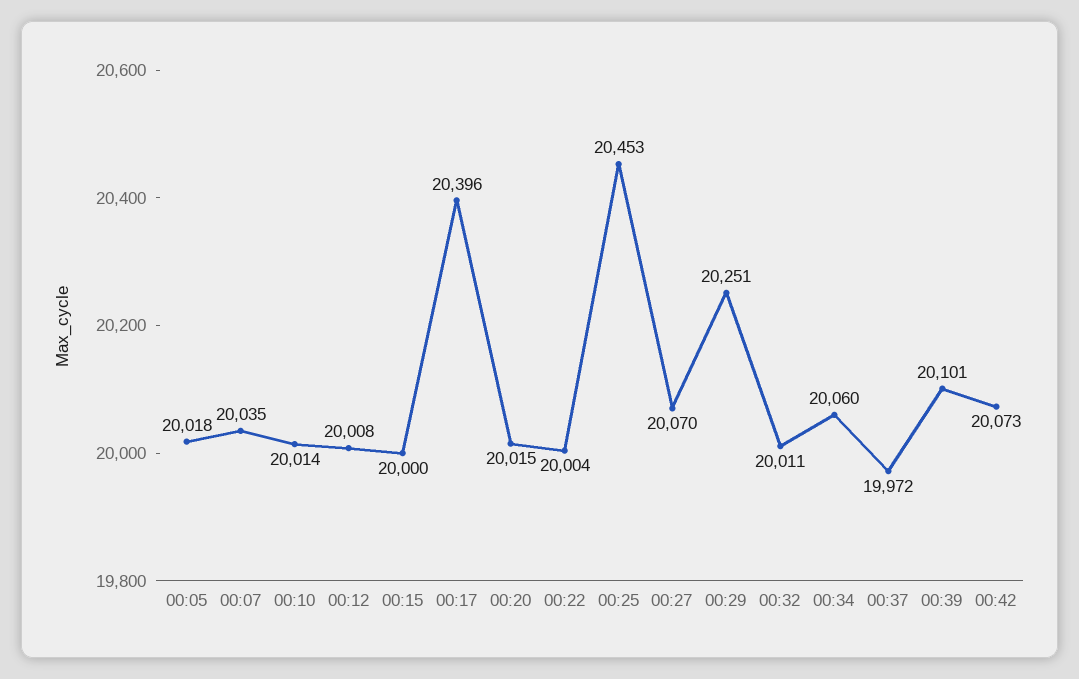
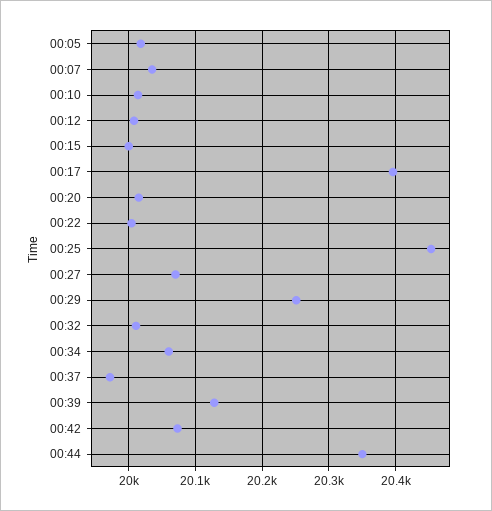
00:39: 20101 -> 20130
00:44: none -> 20350

